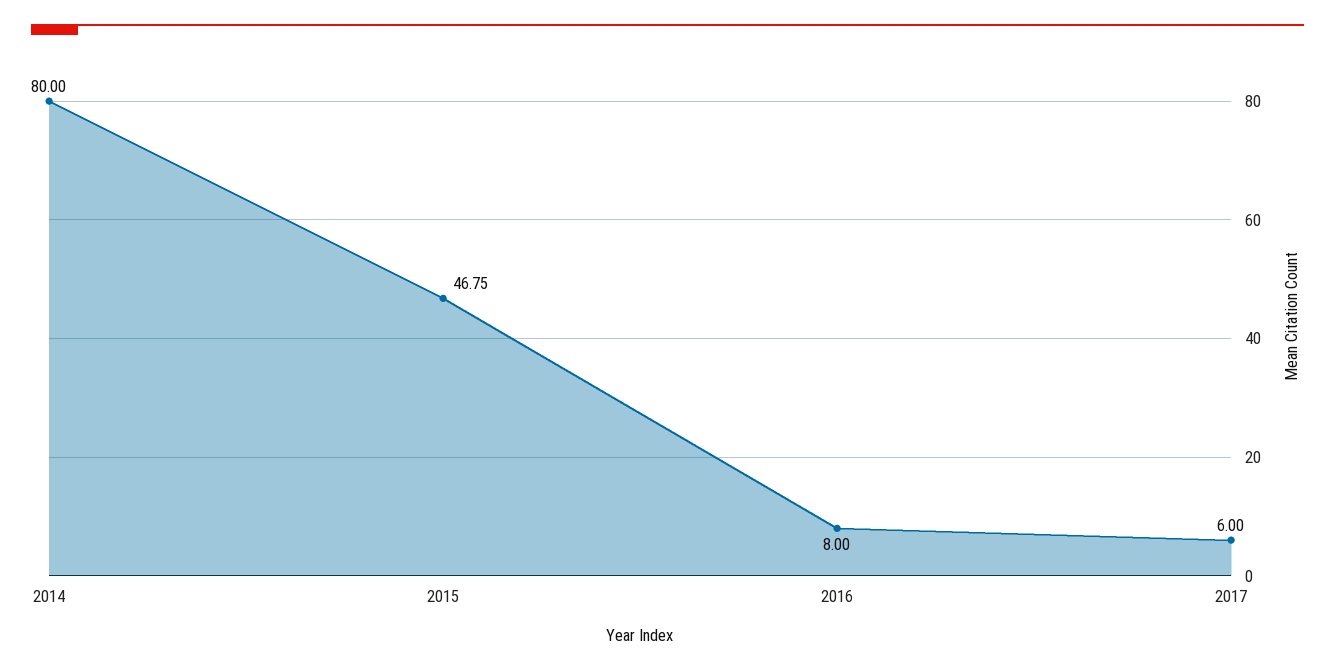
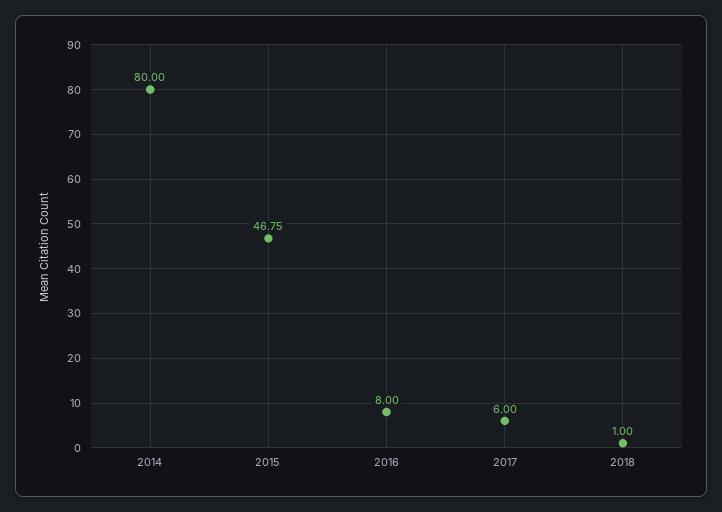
2018: none -> 1

